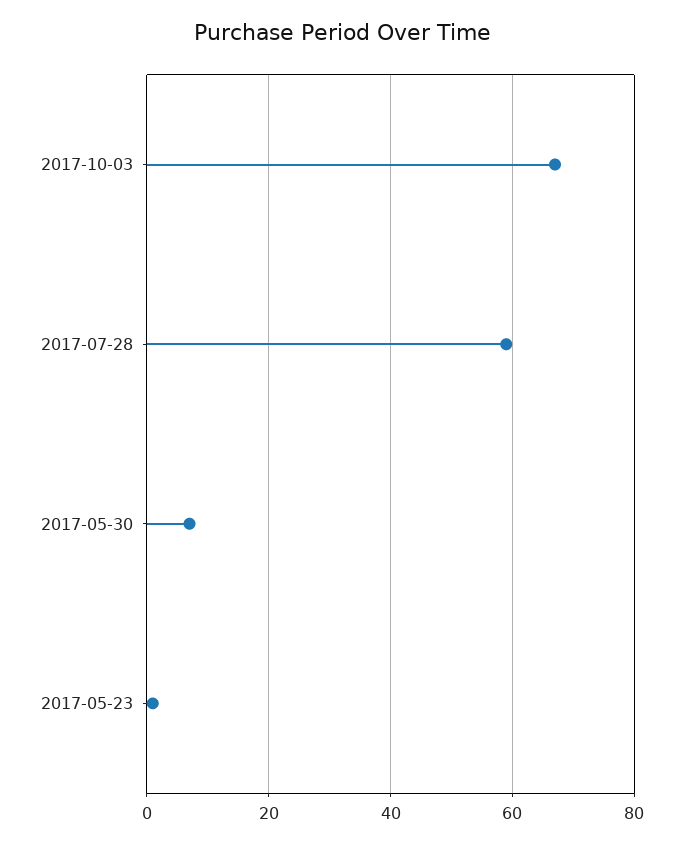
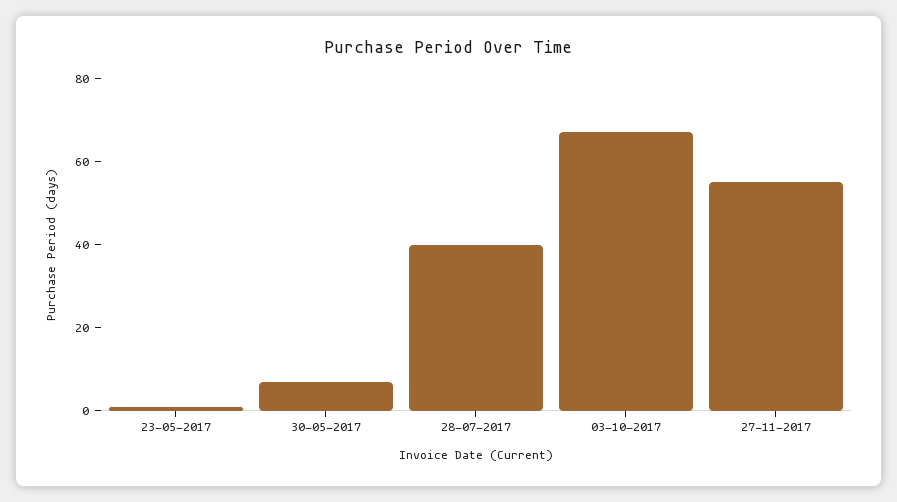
2017-07-28: 60 -> 40
27-11-2017: none -> 55

